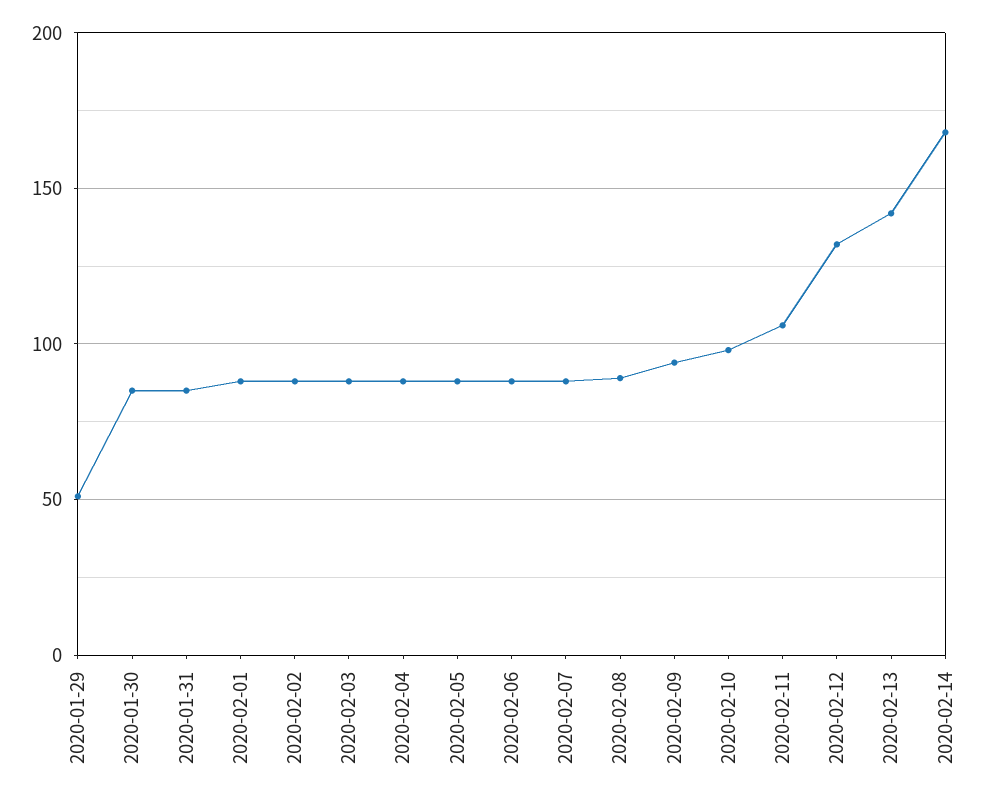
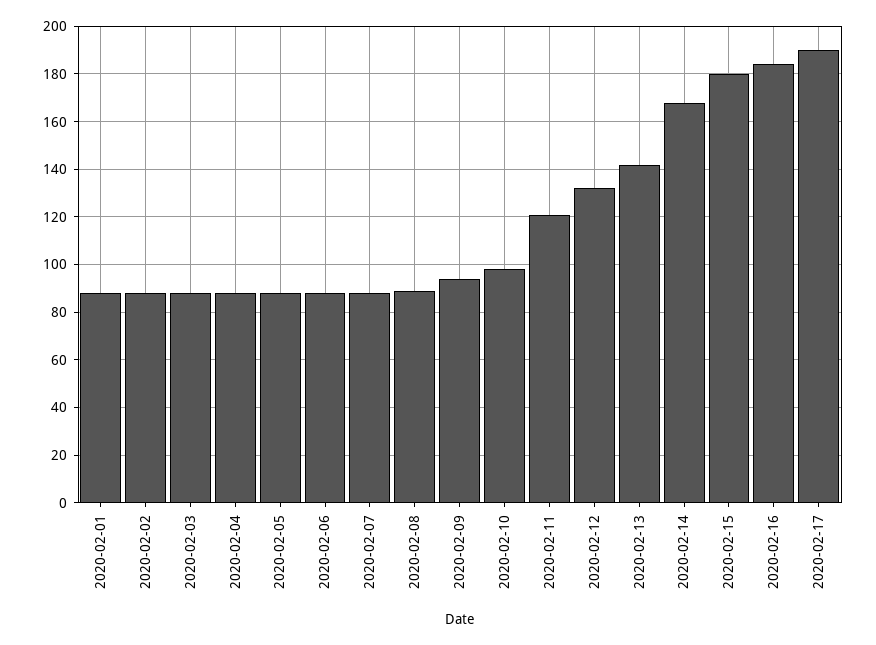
2020-01-29: 50 -> none
2020-01-30: 85 -> none
2020-01-31: 85 -> none
2020-02-11: 105 -> 120
2020-02-15: none -> 180
2020-02-16: none -> 185
2020-02-17: none -> 190

